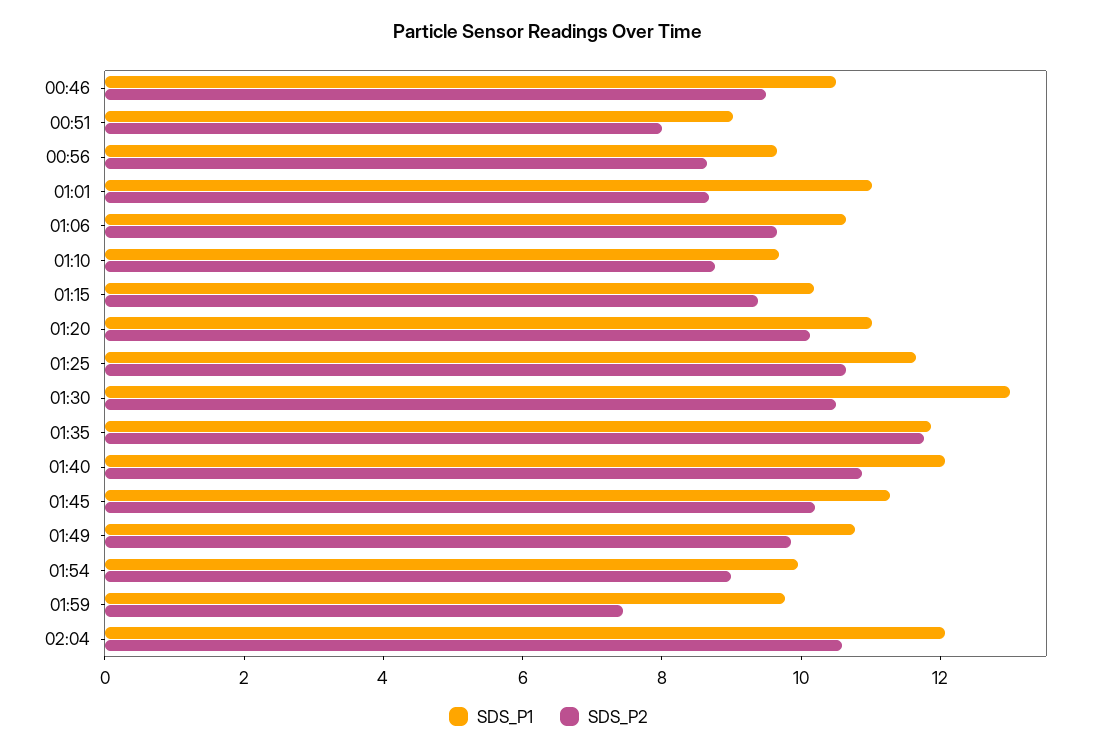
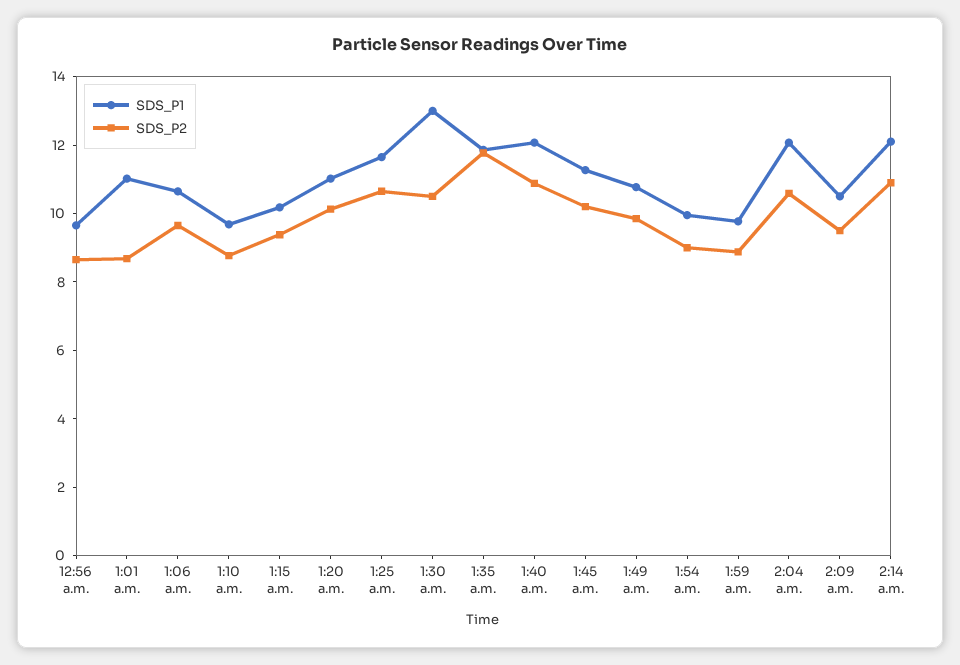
SDS_P1, 00:46: 10.5 -> none
SDS_P2, 00:46: 9.5 -> none
SDS_P1, 00:51: 9 -> none
SDS_P2, 00:51: 8 -> none
SDS_P2, 01:59: 7.5 -> 9
SDS_P1, 2:09 a.m.: none -> 10.5
SDS_P2, 2:09 a.m.: none -> 9.5
SDS_P1, 2:14 a.m.: none -> 12
SDS_P2, 2:14 a.m.: none -> 11

